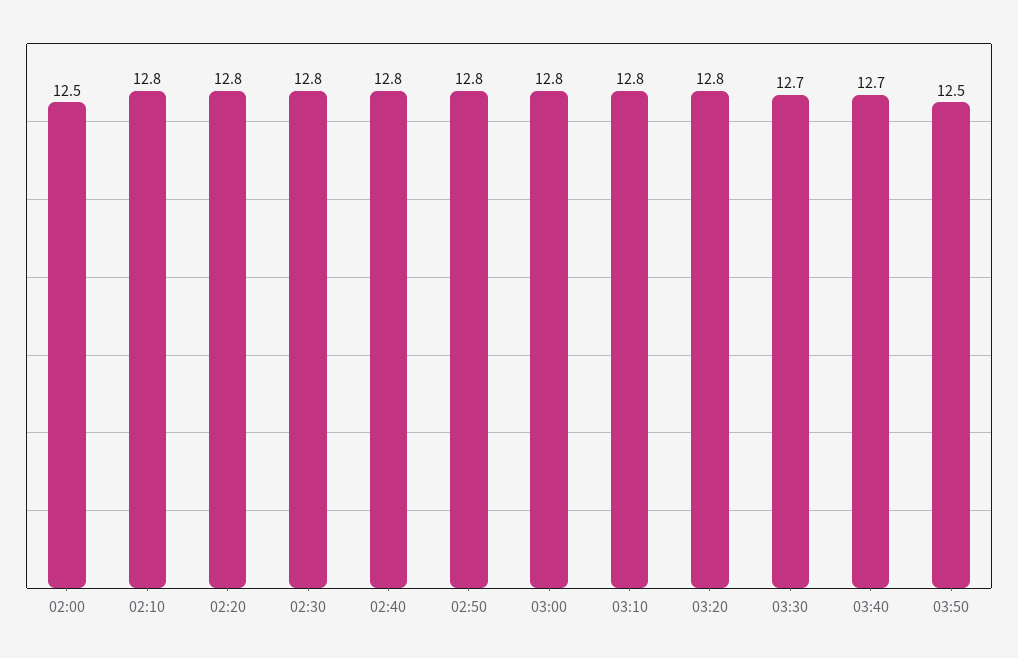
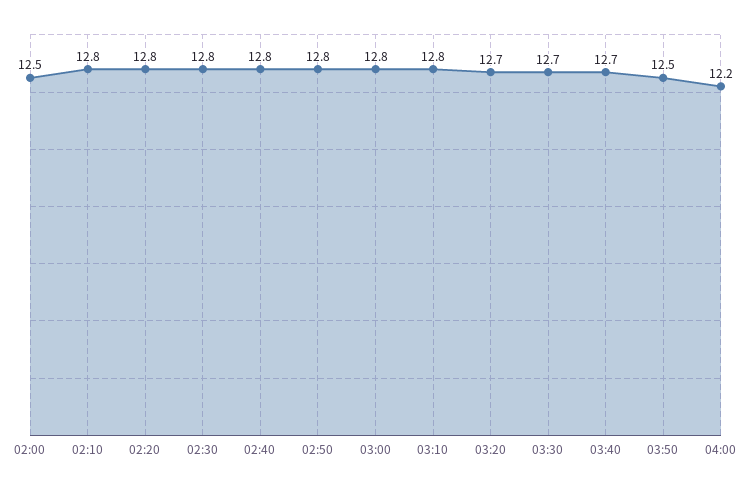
03:20: 12.8 -> 12.7
04:00: none -> 12.2

